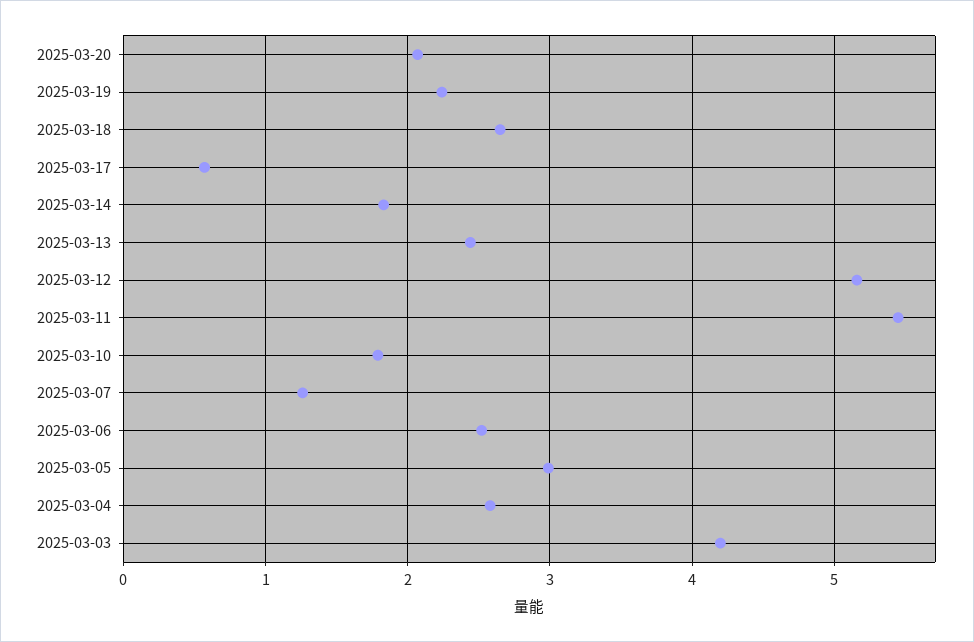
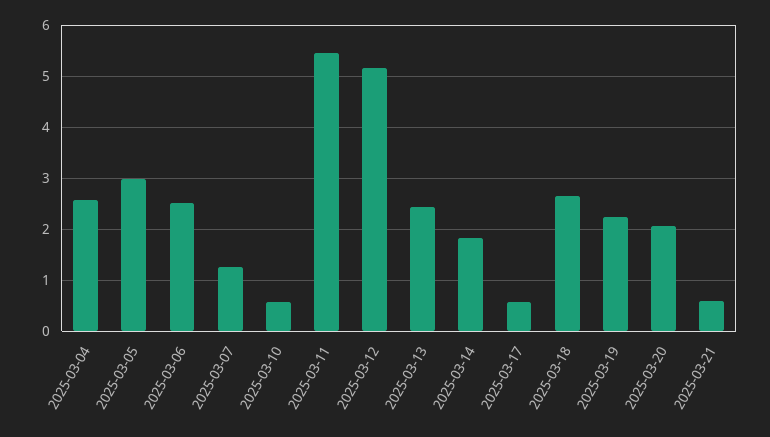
2025-03-10: 1.8 -> 0.6
2025-03-03: 4.2 -> none
2025-03-21: none -> 0.6

